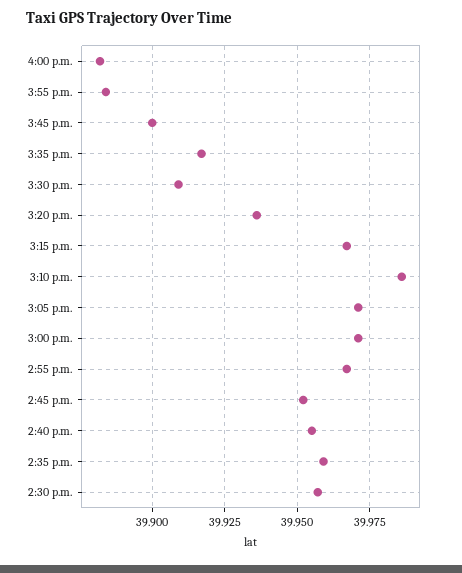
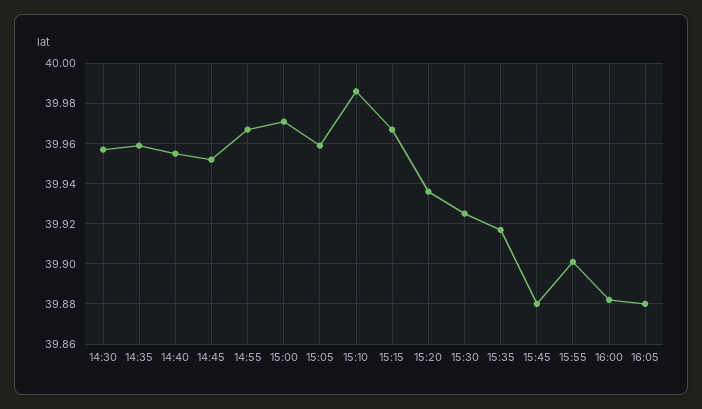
3:55 p.m.: 39.885 -> 39.9
3:45 p.m.: 39.9 -> 39.88
3:30 p.m.: 39.91 -> 39.925
3:05 p.m.: 39.97 -> 39.96
16:05: none -> 39.88

